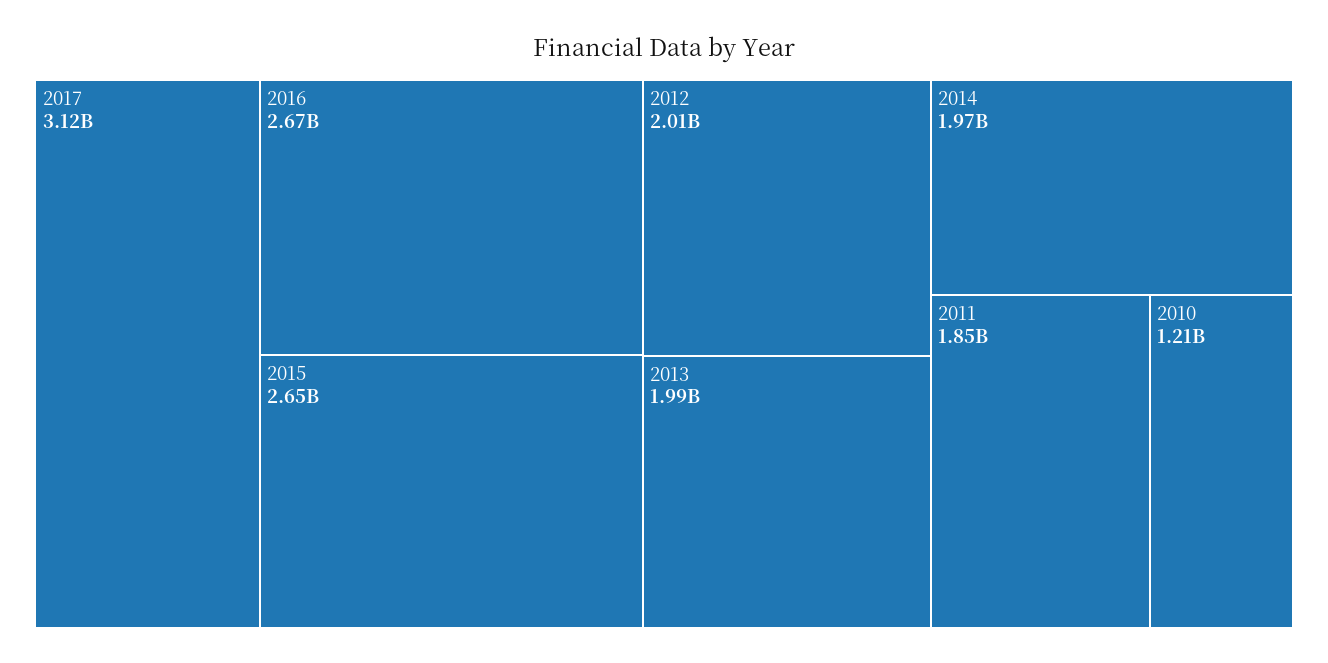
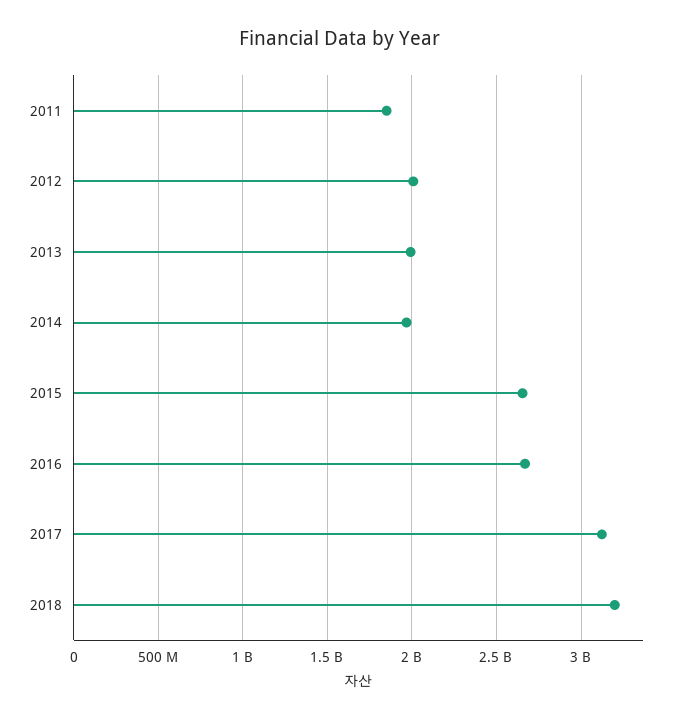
2010: 1210000000 -> none
2018: none -> 3200000000

